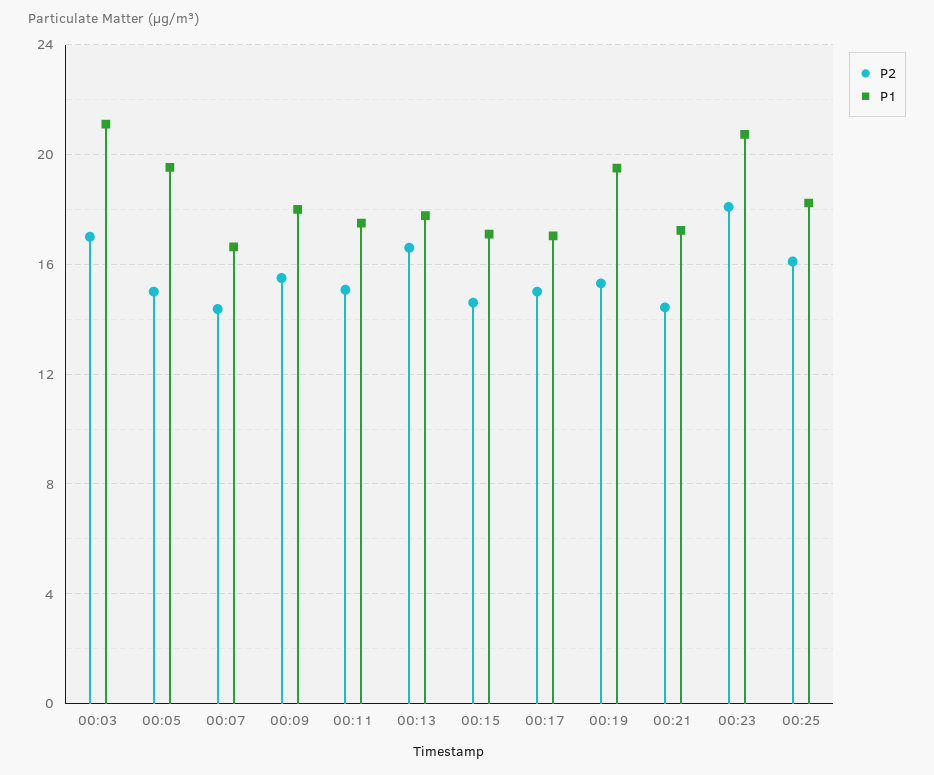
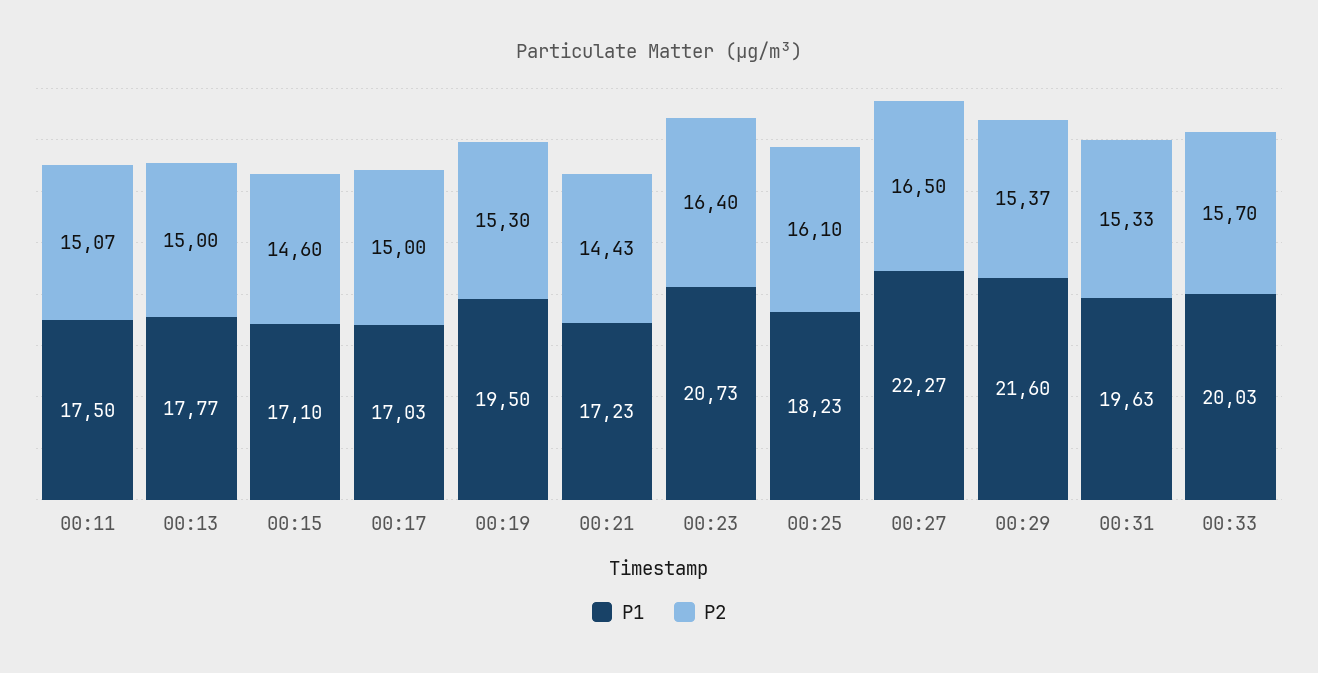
P2, 00:03: 17 -> none
P1, 00:03: 21 -> none
P2, 00:05: 15 -> none
P1, 00:05: 19.5 -> none
P2, 00:07: 14.5 -> none
P1, 00:07: 16.5 -> none
P2, 00:09: 15.5 -> none
P1, 00:09: 18 -> none
P2, 00:13: 16.5 -> 15
P2, 00:23: 18 -> 16.4
P1, 00:27: none -> 22.27
P2, 00:27: none -> 16.5
P1, 00:29: none -> 21.6
P2, 00:29: none -> 15.37
P1, 00:31: none -> 19.63
P2, 00:31: none -> 15.33
P1, 00:33: none -> 20.03
P2, 00:33: none -> 15.7

